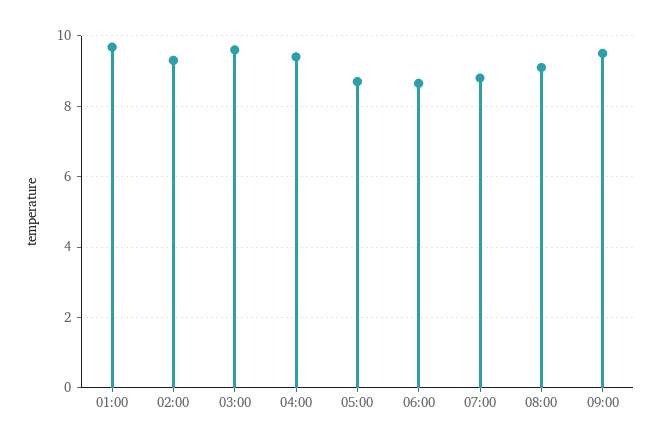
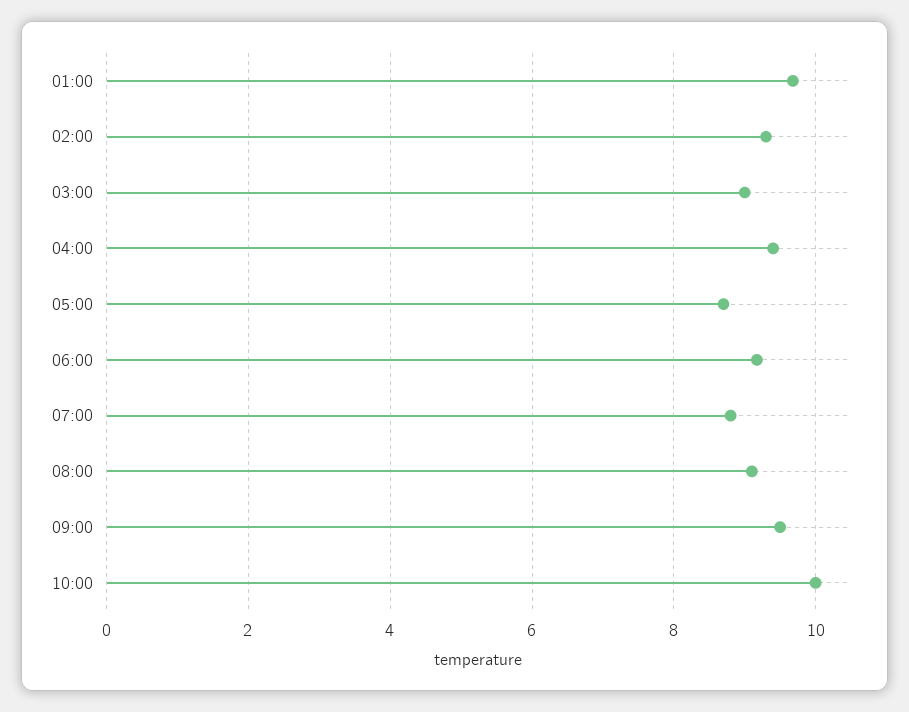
03:00: 9.6 -> 9
06:00: 8.6 -> 9.2
10:00: none -> 10

